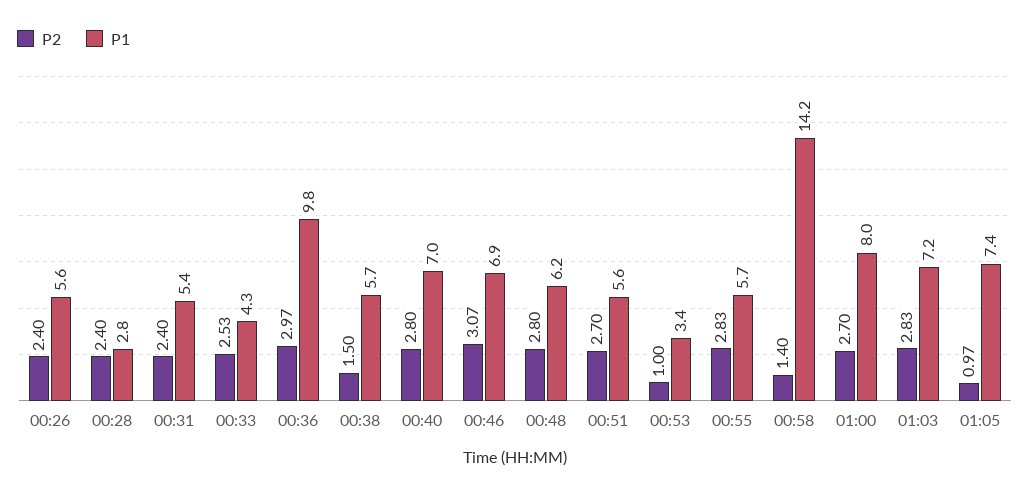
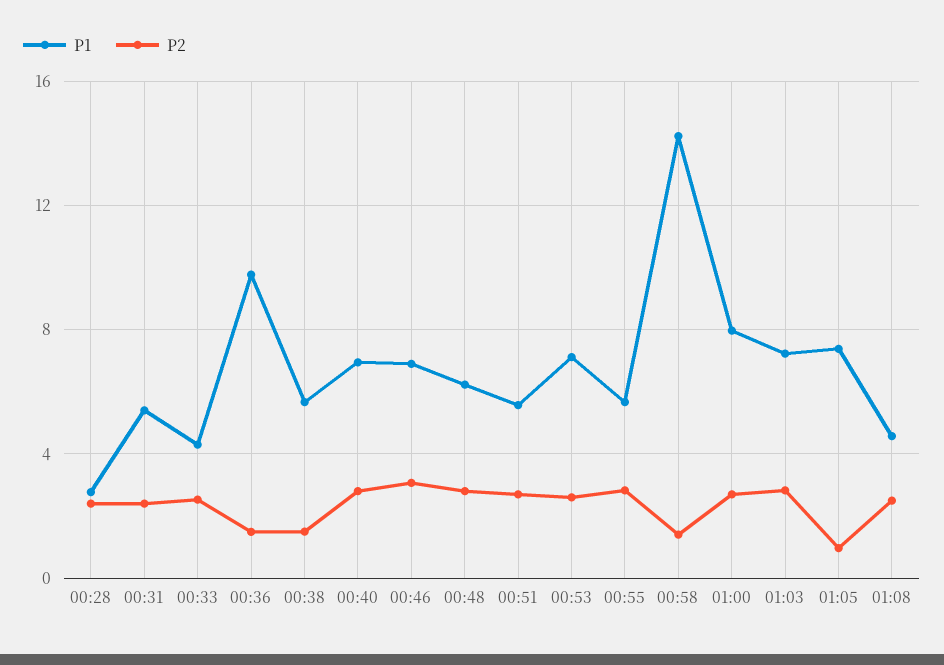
P2, 00:26: 2.4 -> none
P1, 00:26: 5.6 -> none
P2, 00:36: 2.97 -> 1.5
P2, 00:53: 1 -> 2.5
P1, 00:53: 3.4 -> 7
P1, 01:08: none -> 4.5
P2, 01:08: none -> 2.5

